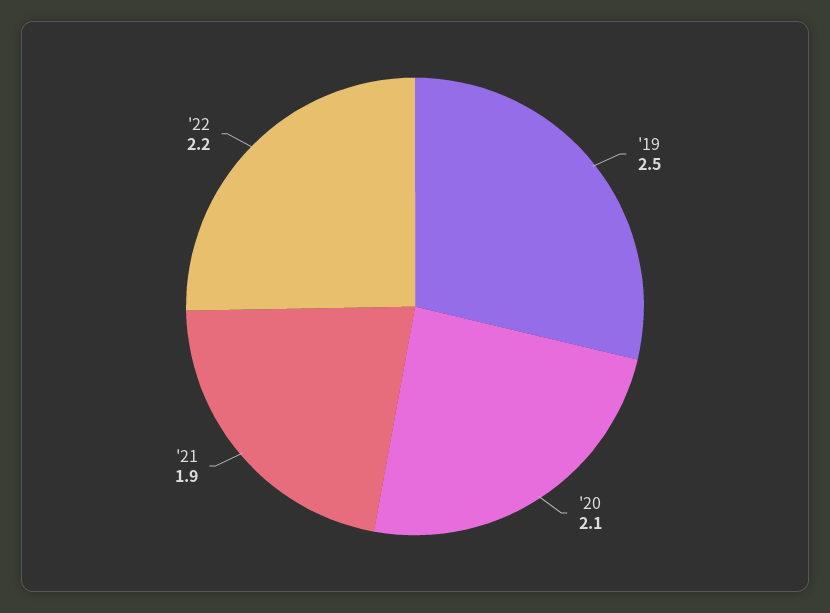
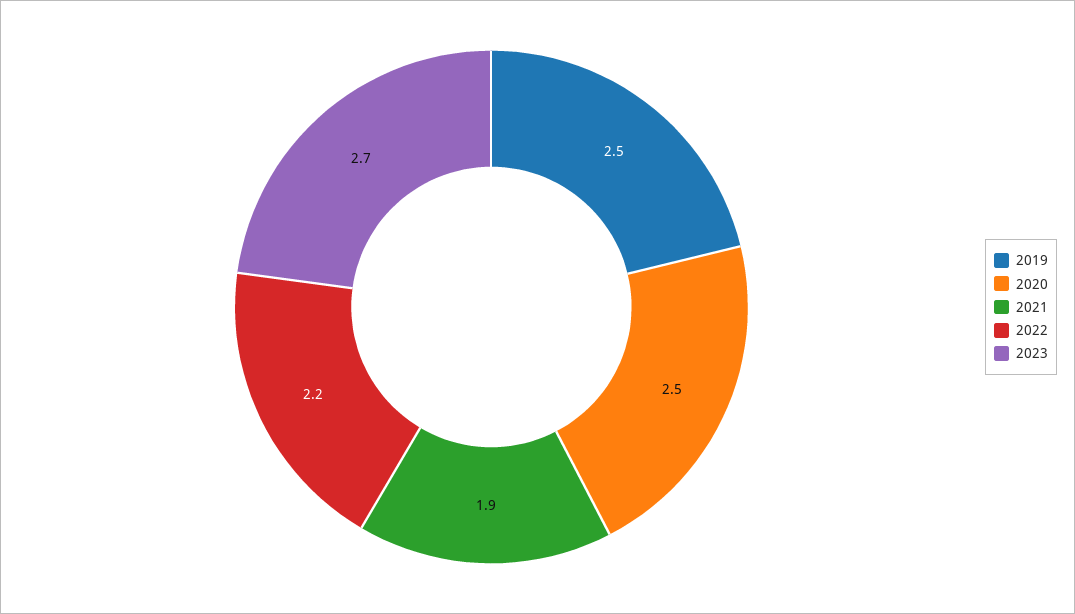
'20: 2.1 -> 2.5
2023: none -> 2.7

